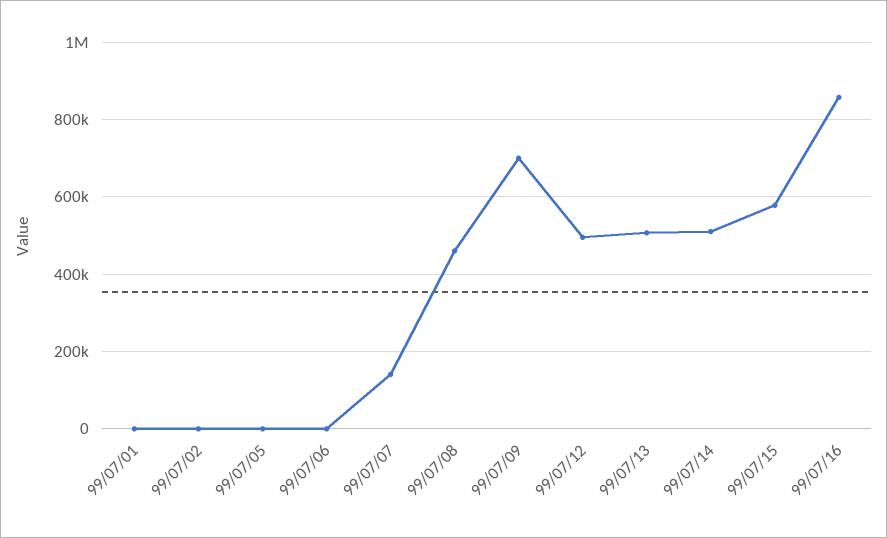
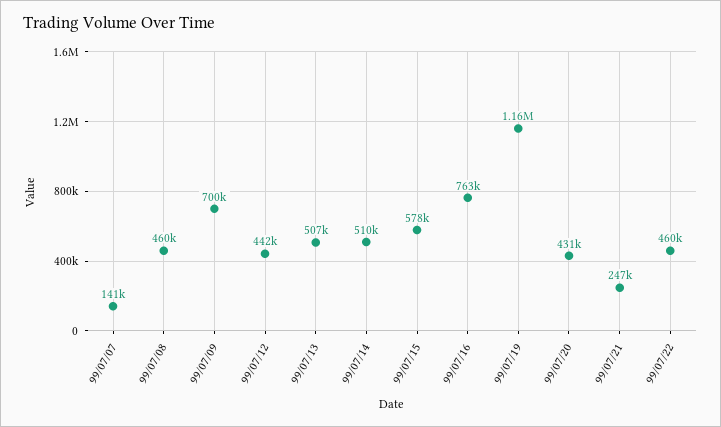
99/07/01: 0 -> none
99/07/02: 0 -> none
99/07/05: 0 -> none
99/07/06: 0 -> none
99/07/12: 500000 -> 442000
99/07/16: 860000 -> 763000
99/07/19: none -> 1160000
99/07/20: none -> 431000
99/07/21: none -> 247000
99/07/22: none -> 460000

